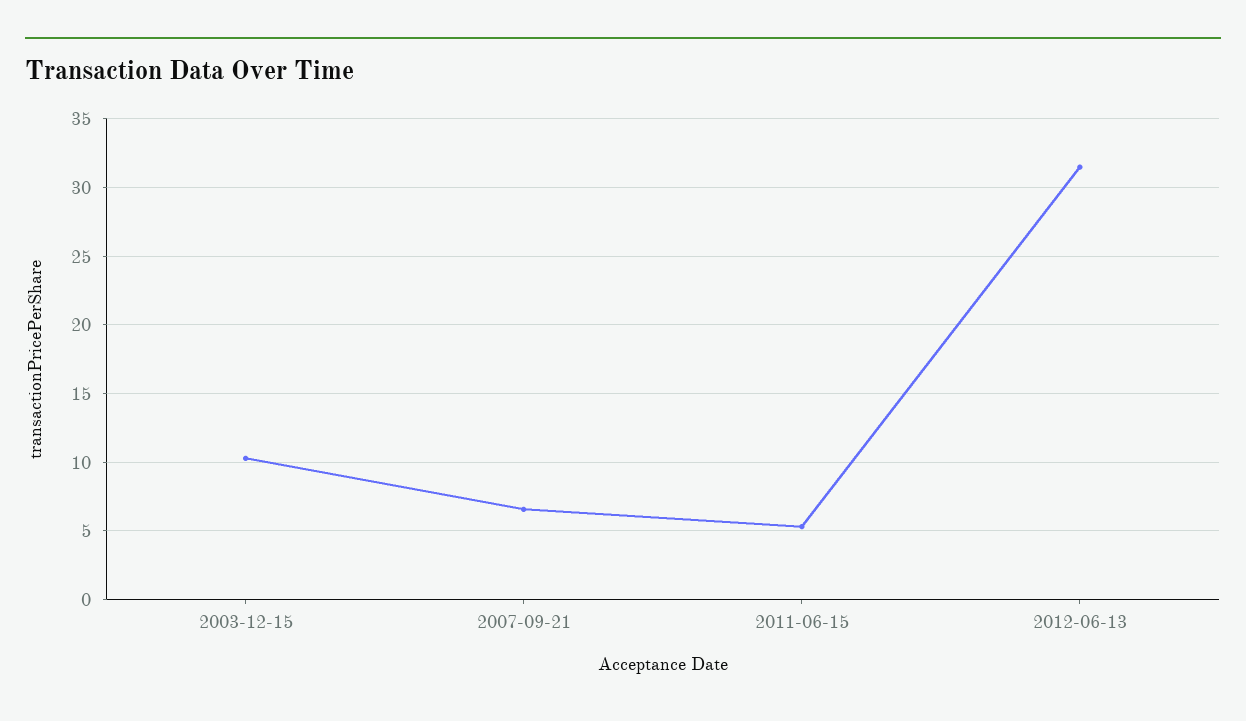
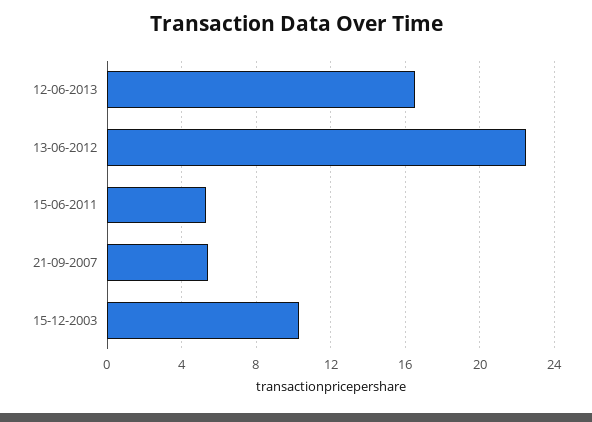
2007-09-21: 6.5 -> 5.5
2012-06-13: 31.5 -> 22.5
12-06-2013: none -> 16.5

